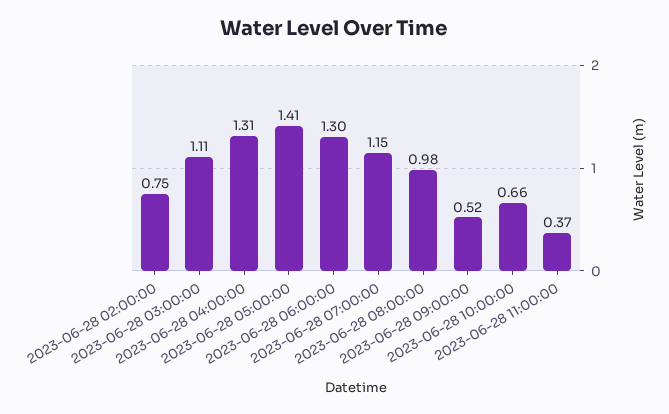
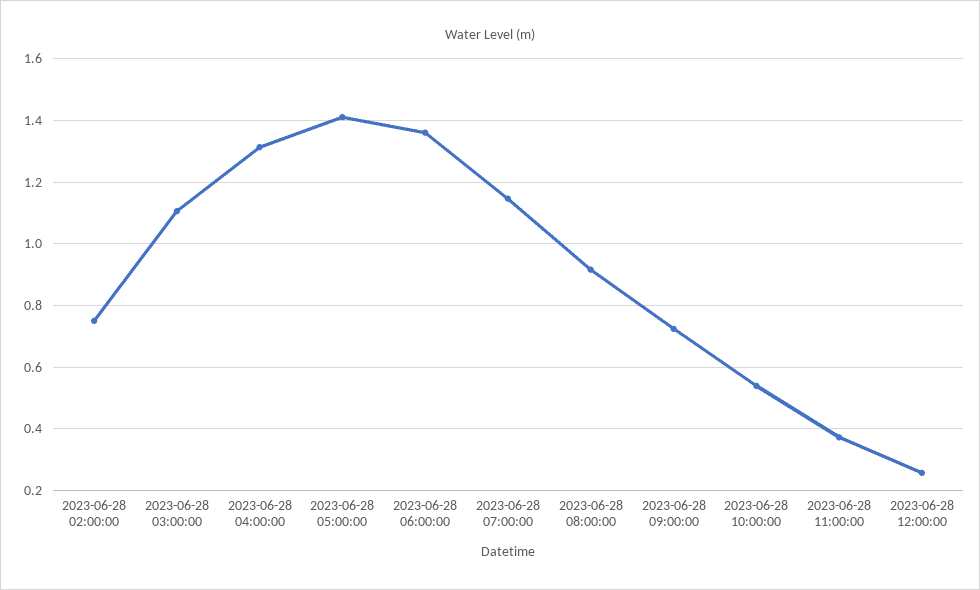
2023-06-28 06:00:00: 1.3 -> 1.36
2023-06-28 08:00:00: 0.98 -> 0.92
2023-06-28 09:00:00: 0.52 -> 0.72
2023-06-28 10:00:00: 0.66 -> 0.54
2023-06-28 12:00:00: none -> 0.26

